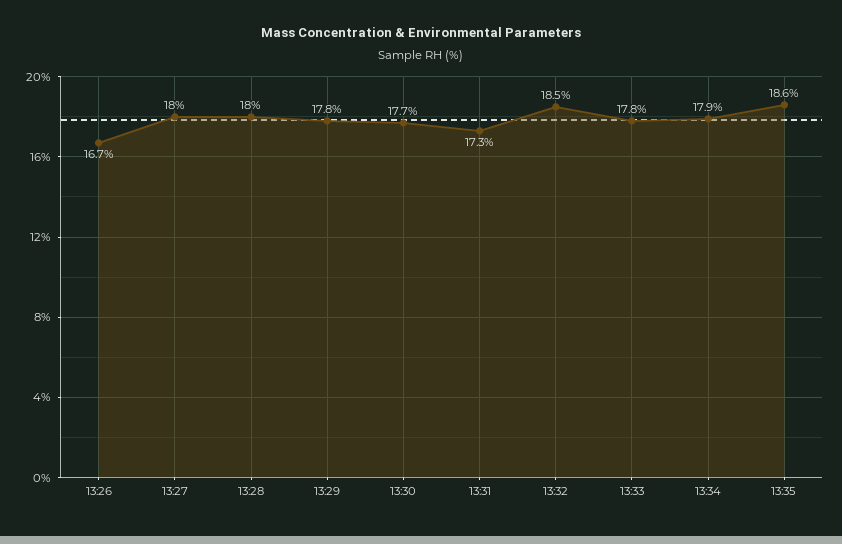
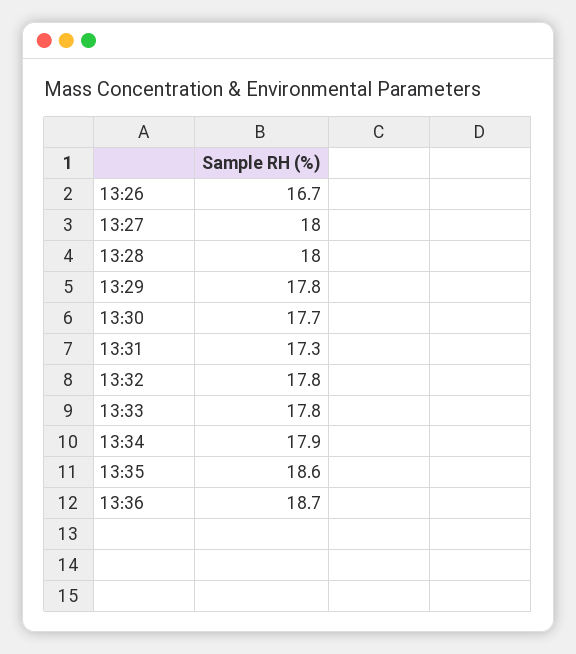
13:32: 18.5 -> 17.8
13:36: none -> 18.7

